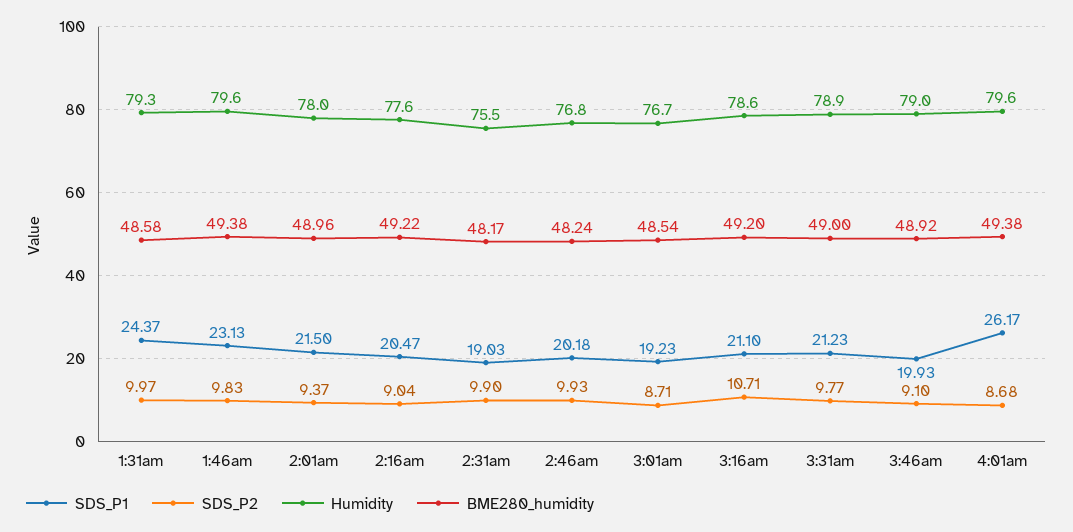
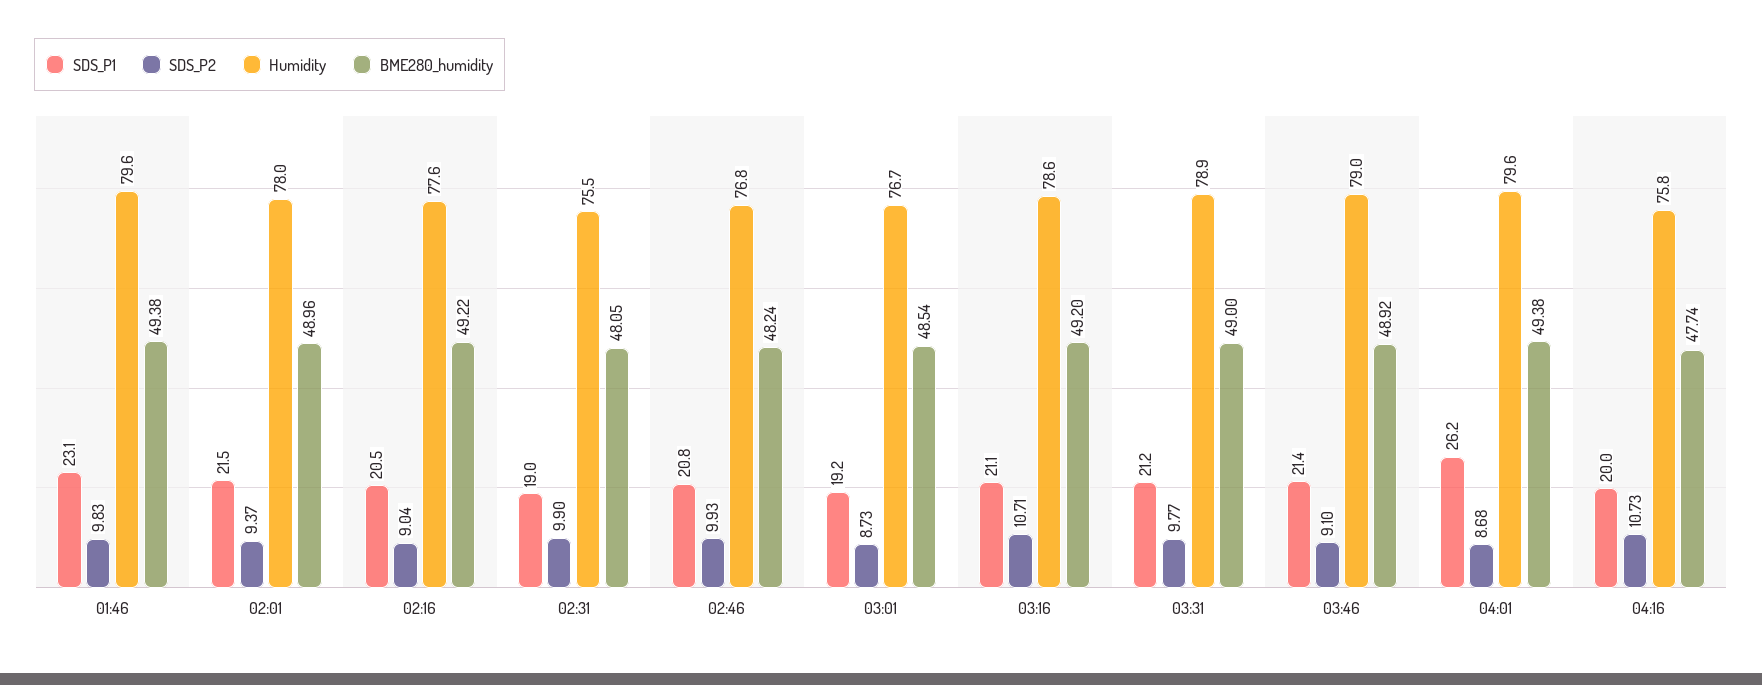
SDS_P1, 1:31am: 24.37 -> none
SDS_P2, 1:31am: 9.97 -> none
Humidity, 1:31am: 79.3 -> none
BME280_humidity, 1:31am: 48.58 -> none
BME280_humidity, 2:31am: 48.17 -> 48.05
SDS_P1, 2:46am: 20.18 -> 20.8
SDS_P2, 3:01am: 8.71 -> 8.73
SDS_P1, 3:46am: 19.93 -> 21.4
SDS_P1, 04:16: none -> 20
SDS_P2, 04:16: none -> 10.73
Humidity, 04:16: none -> 75.8
BME280_humidity, 04:16: none -> 47.74

